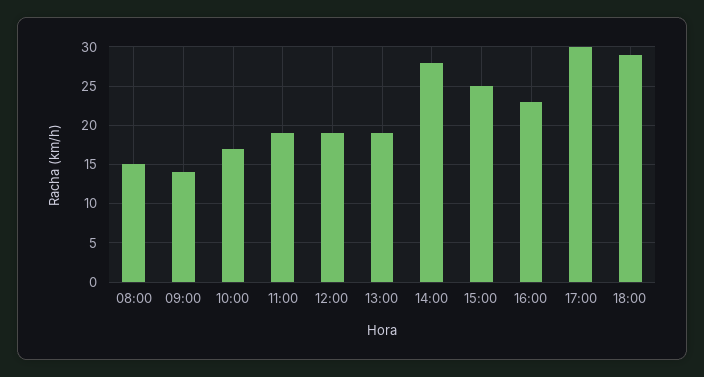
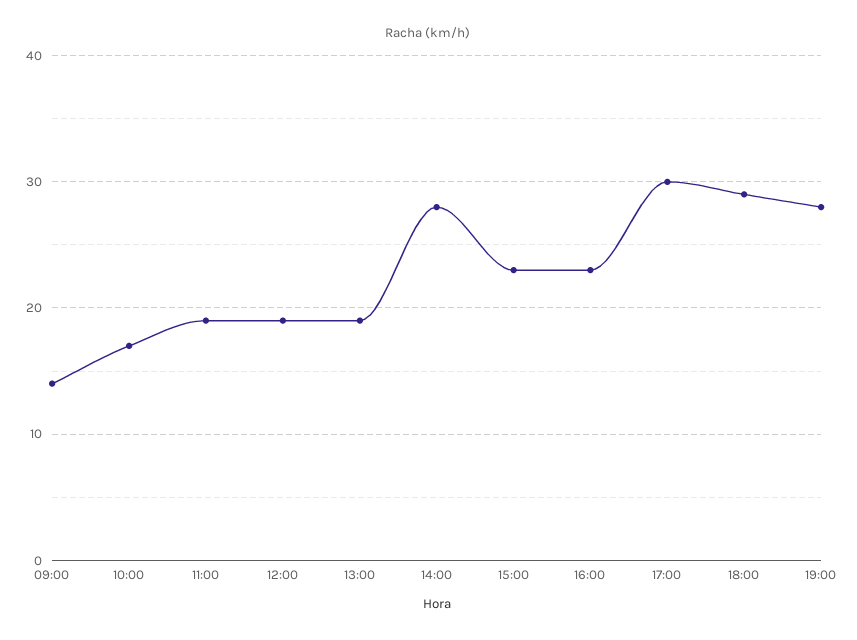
08:00: 15 -> none
15:00: 25 -> 23
19:00: none -> 28

